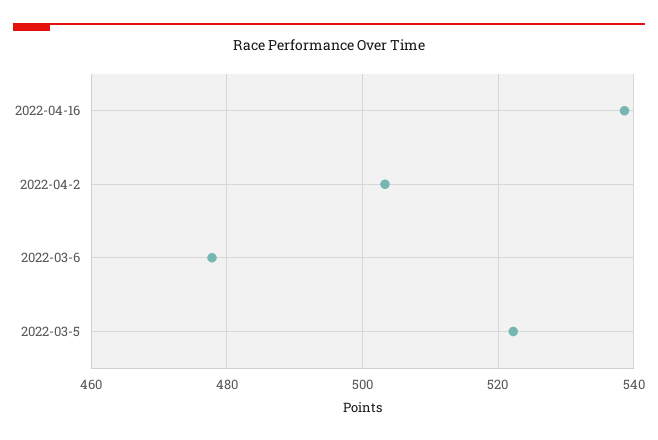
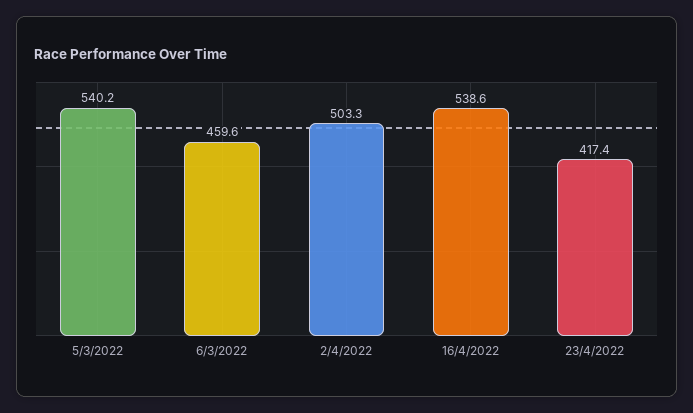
2022-03-6: 478 -> 459.6
2022-03-5: 522 -> 540.2
23/4/2022: none -> 417.4

